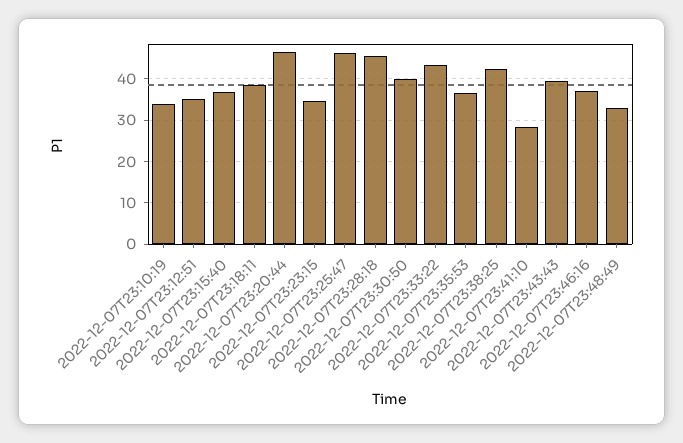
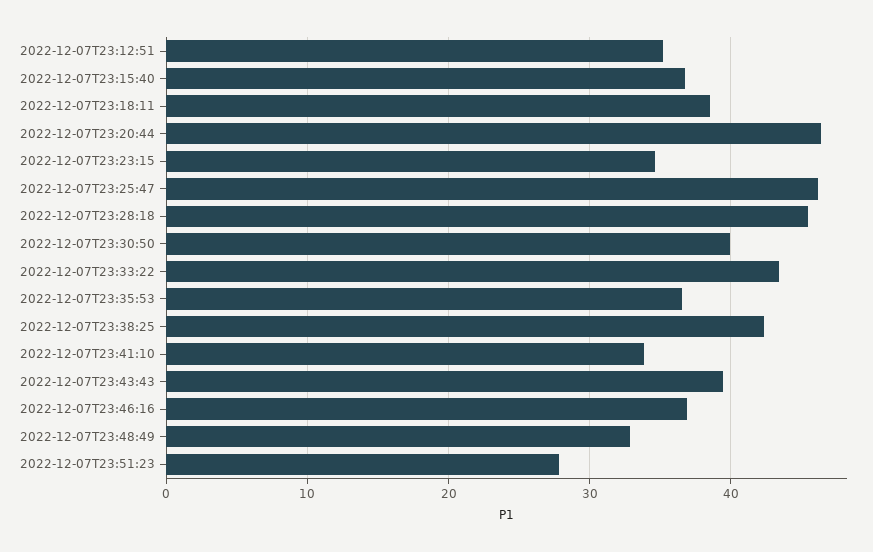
2022-12-07T23:10:19: 34 -> none
2022-12-07T23:41:10: 28 -> 34
2022-12-07T23:51:23: none -> 28

